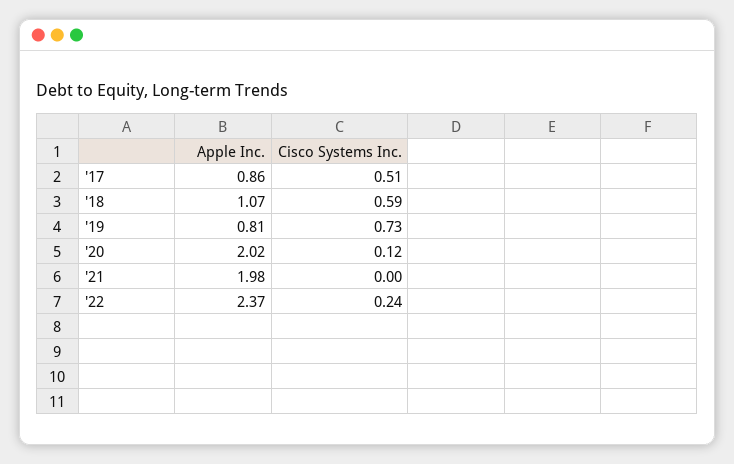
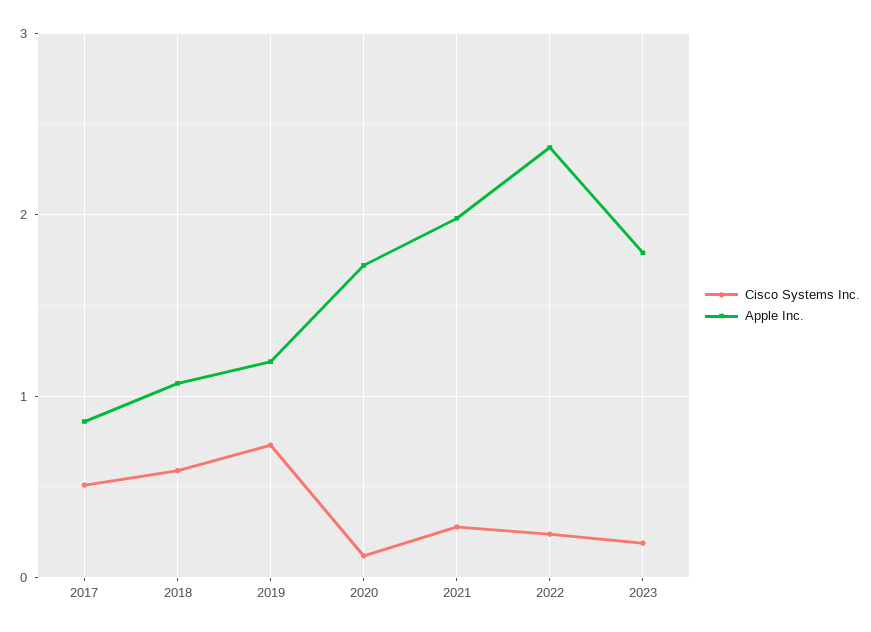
Apple Inc., '19: 0.81 -> 1.2
Apple Inc., '20: 2.02 -> 1.7
Cisco Systems Inc., '21: 0 -> 0.3
Cisco Systems Inc., 2023: none -> 0.2
Apple Inc., 2023: none -> 1.8

